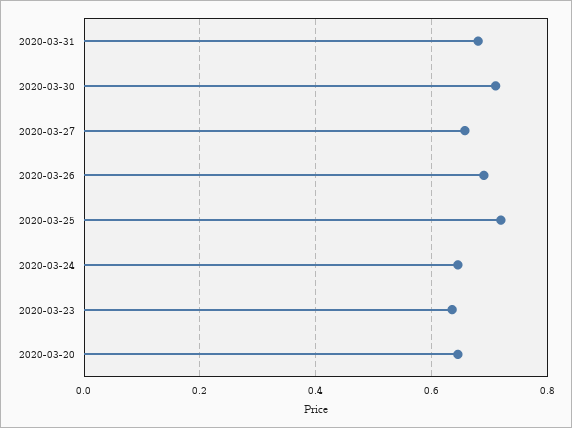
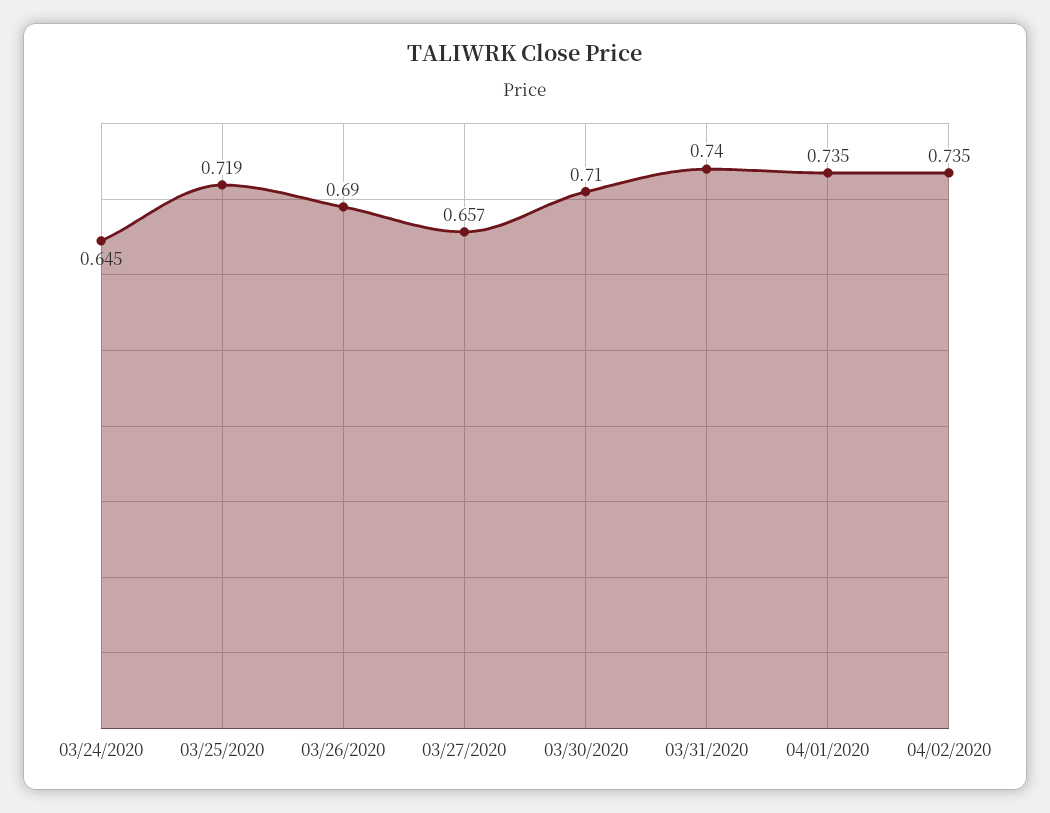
2020-03-31: 0.68 -> 0.74
2020-03-23: 0.64 -> none
2020-03-20: 0.64 -> none
04/01/2020: none -> 0.735
04/02/2020: none -> 0.735

